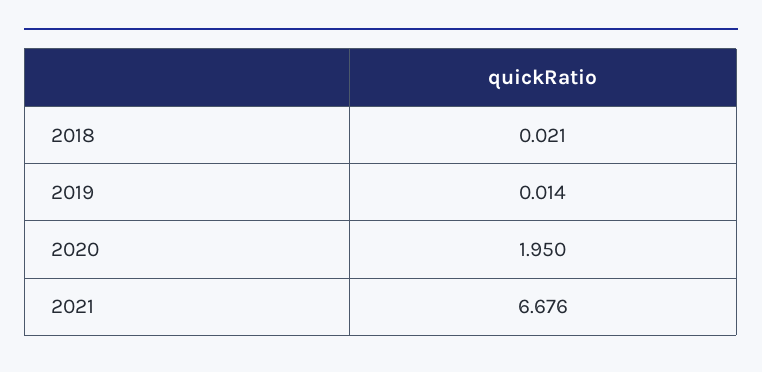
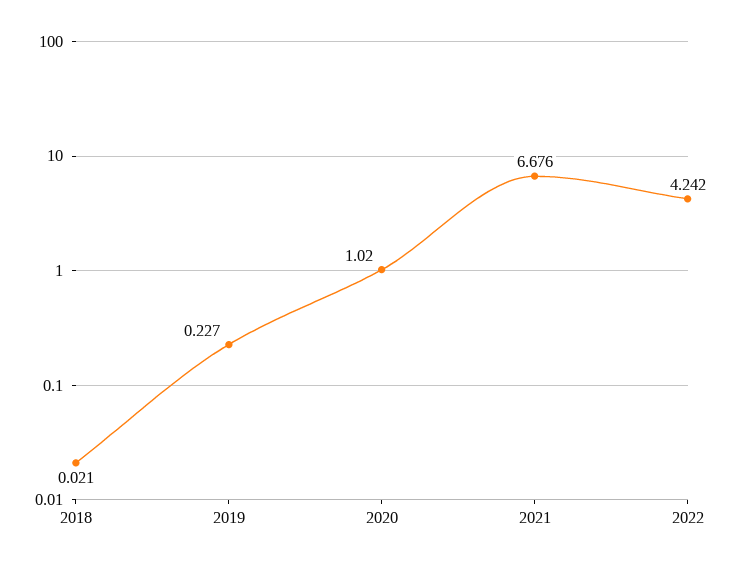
2019: 0.014 -> 0.227
2020: 1.95 -> 1.02
2022: none -> 4.242

